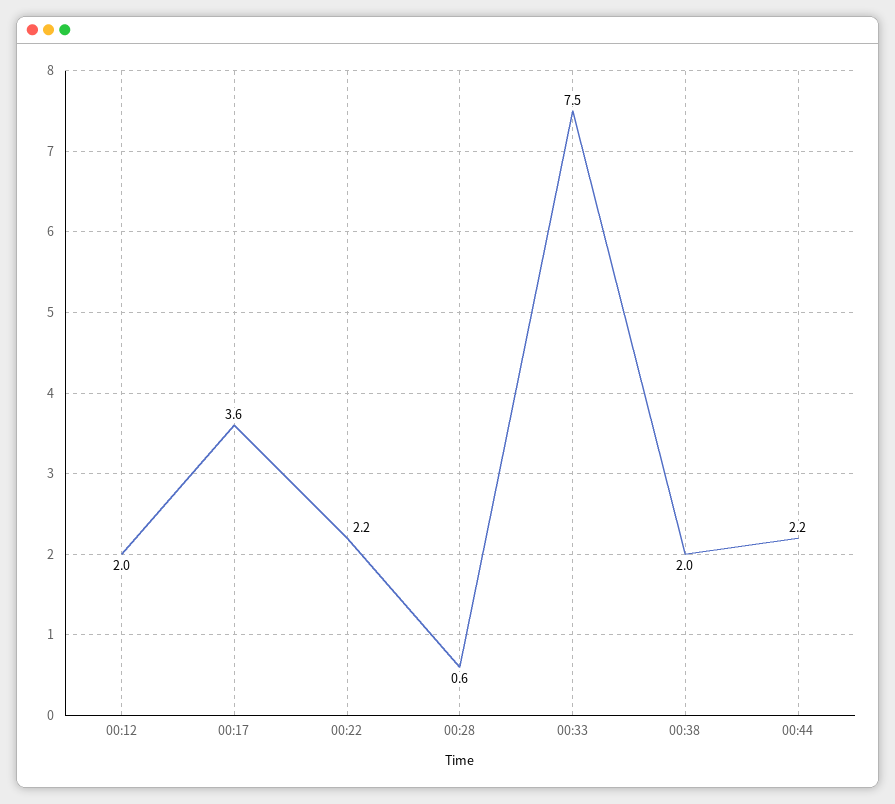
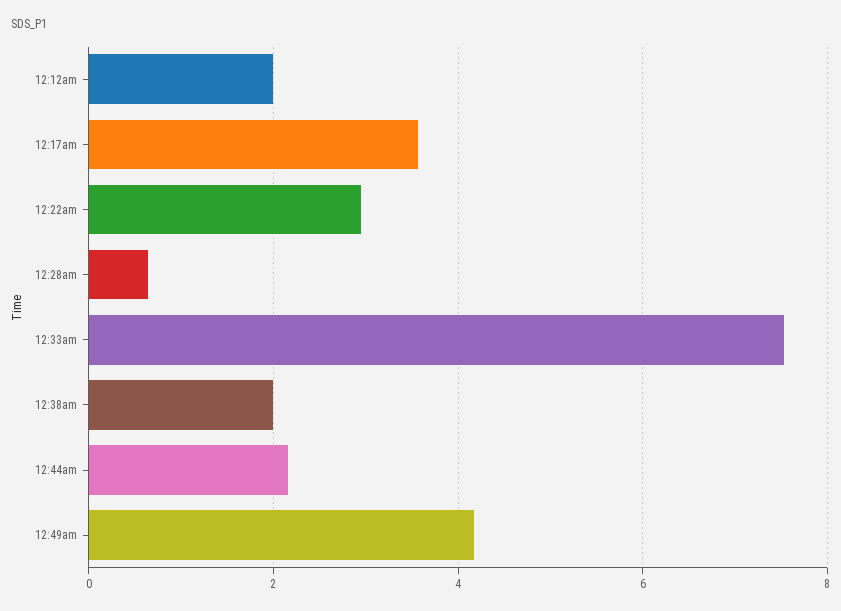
00:22: 2.2 -> 3
12:49am: none -> 4.2

